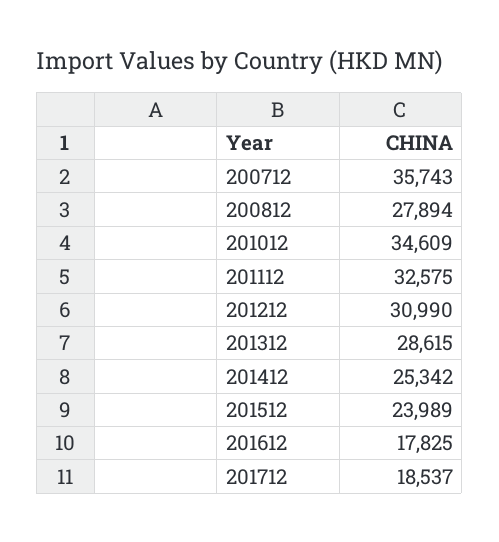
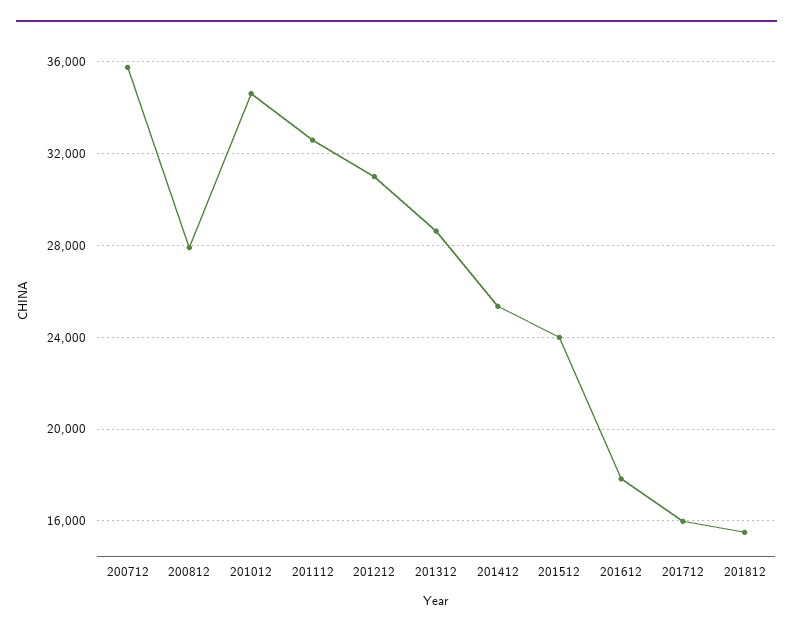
201712: 18537 -> 16000
201812: none -> 15500

